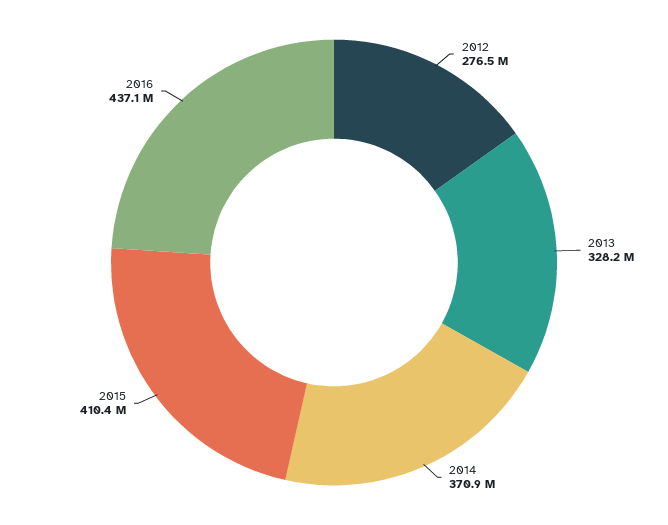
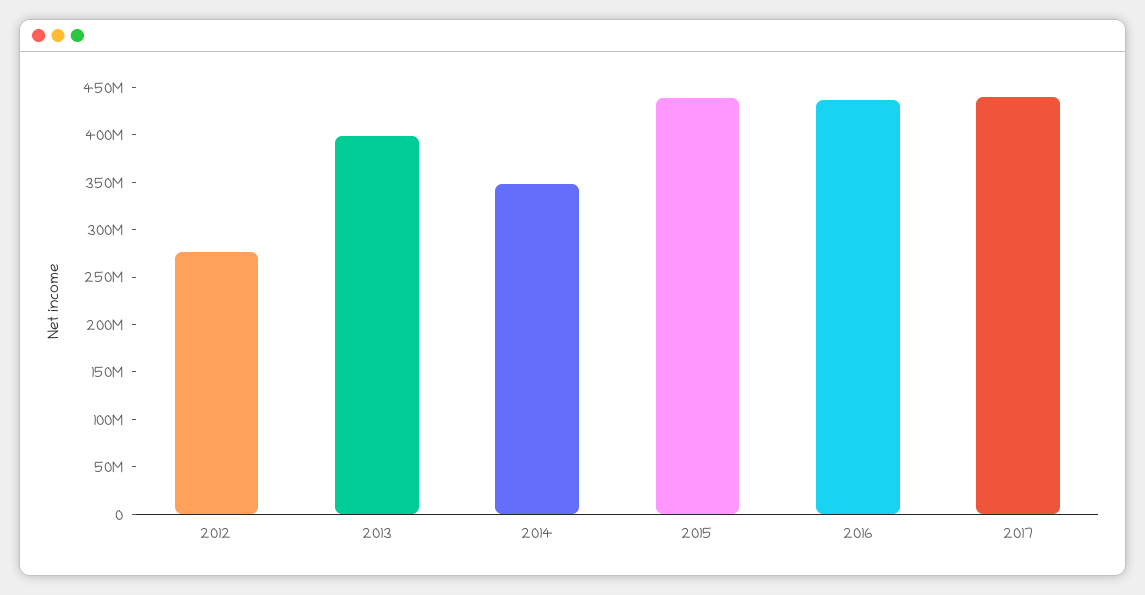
2013: 328200000 -> 400000000
2014: 370900000 -> 350000000
2015: 410400000 -> 440000000
2017: none -> 440000000

